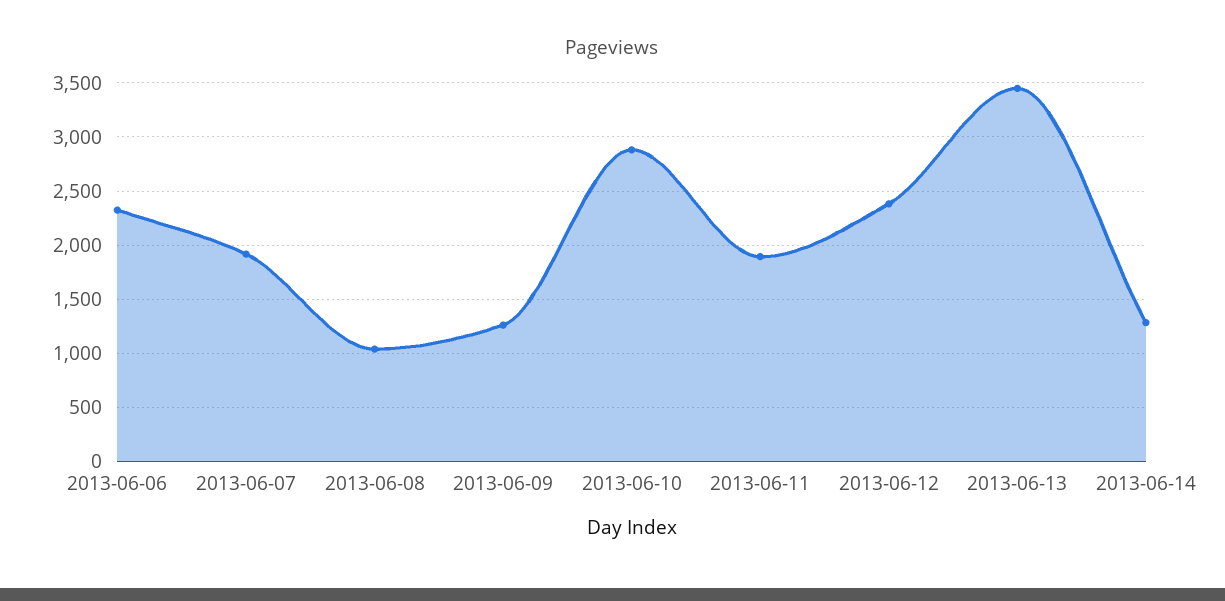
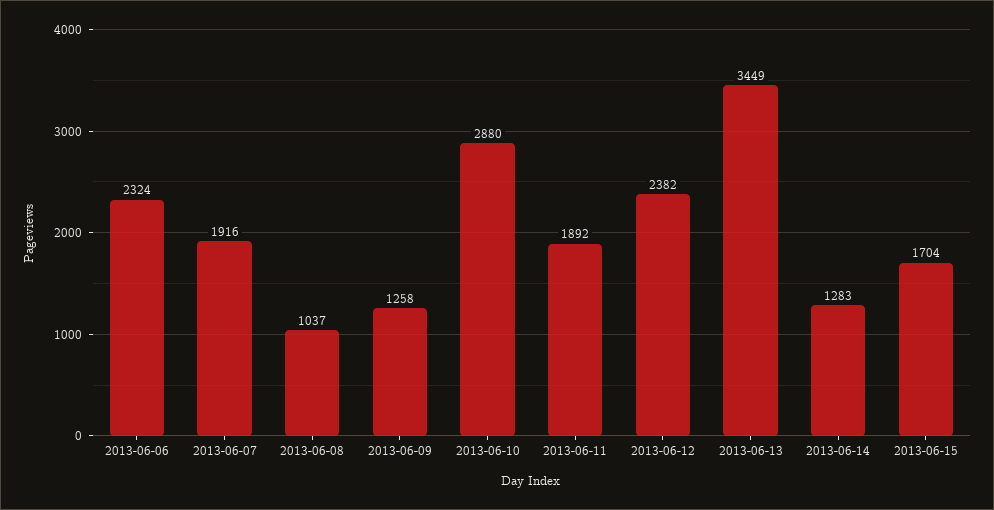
2013-06-15: none -> 1704

